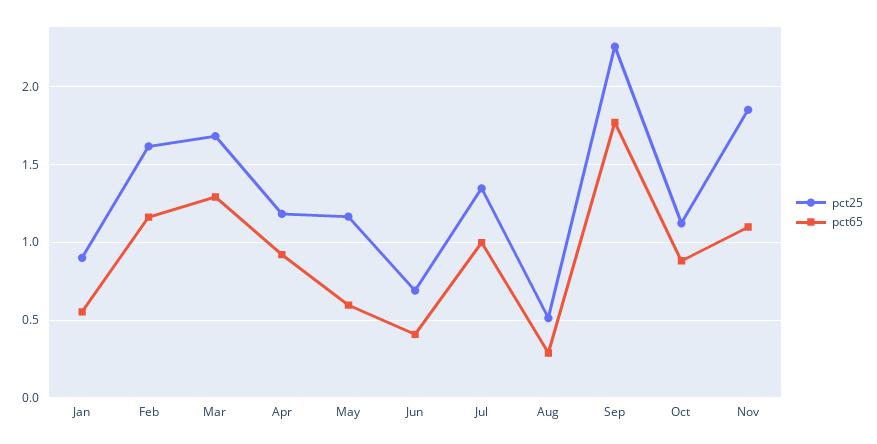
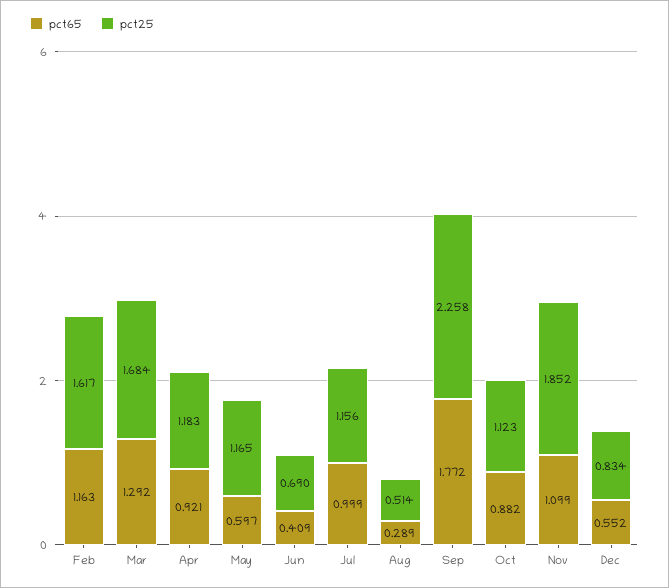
pct25, Jan: 0.9 -> none
pct65, Jan: 0.55 -> none
pct25, Jul: 1.35 -> 1.156
pct65, Dec: none -> 0.552
pct25, Dec: none -> 0.834

